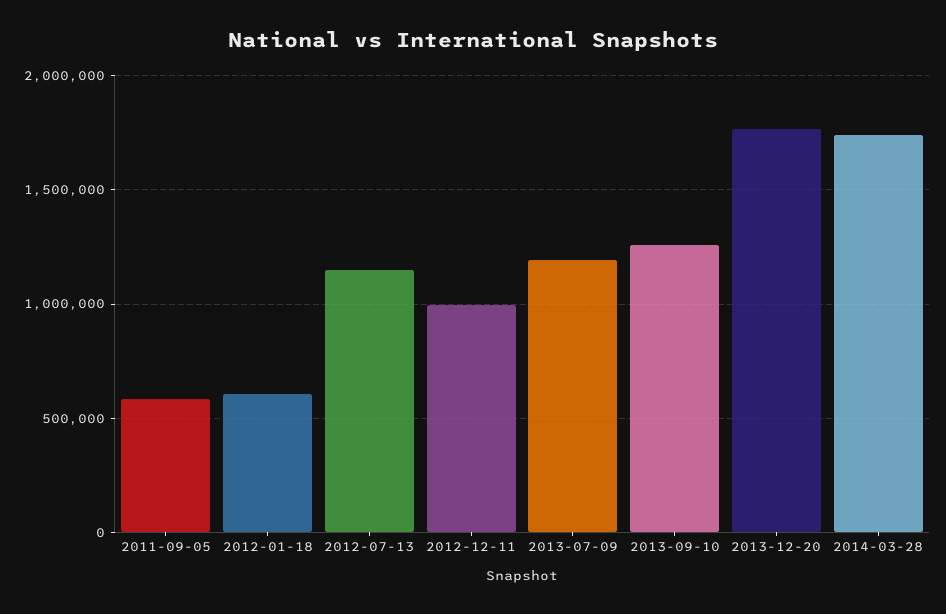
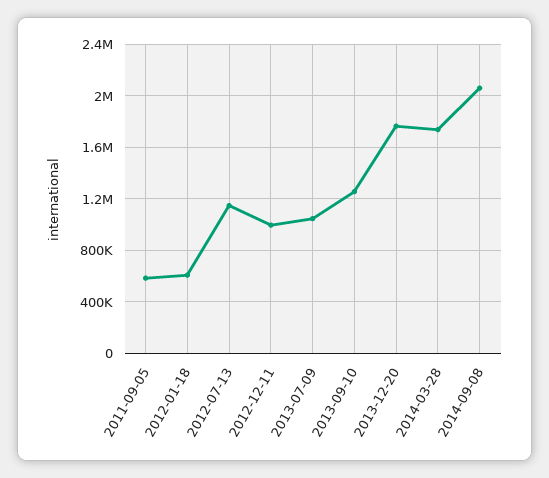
2013-07-09: 1200000 -> 1050000
2014-09-08: none -> 2050000

